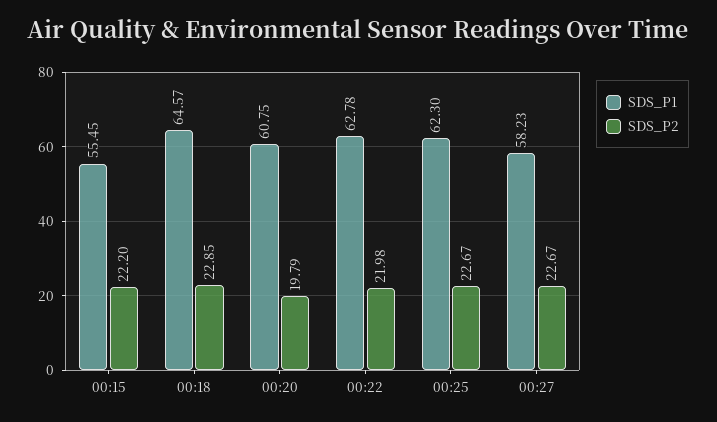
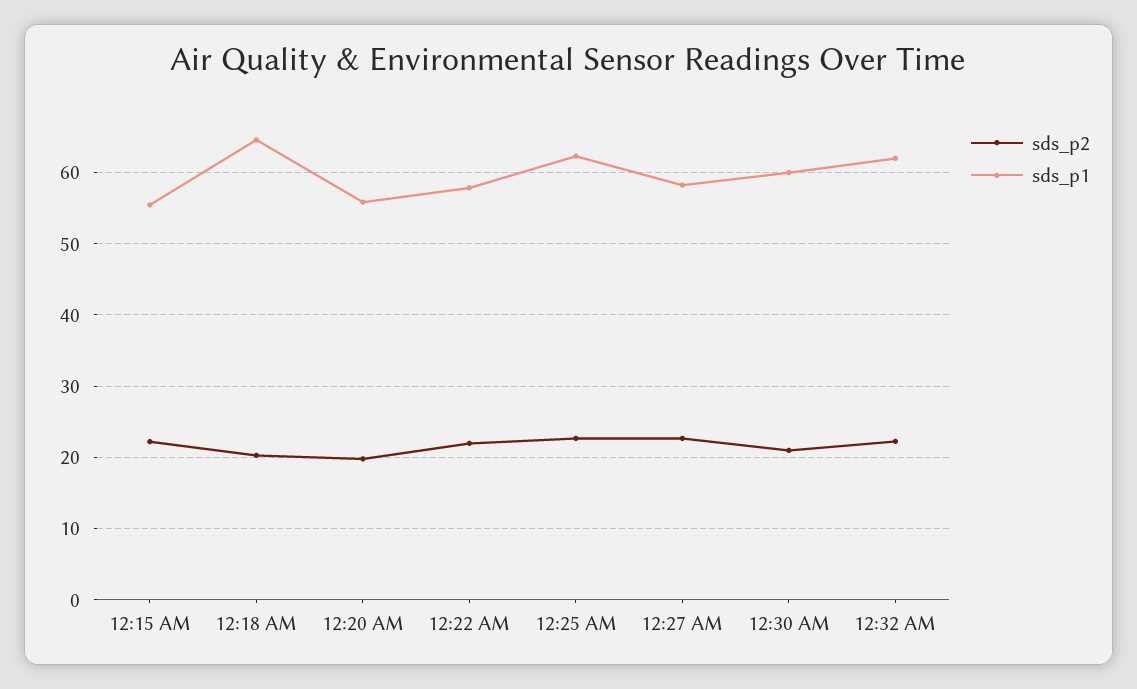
SDS_P2, 00:18: 22.85 -> 20
SDS_P1, 00:20: 60.75 -> 56
SDS_P1, 00:22: 62.78 -> 58
SDS_P2, 12:30 AM: none -> 21
SDS_P1, 12:30 AM: none -> 60
SDS_P2, 12:32 AM: none -> 22
SDS_P1, 12:32 AM: none -> 62

